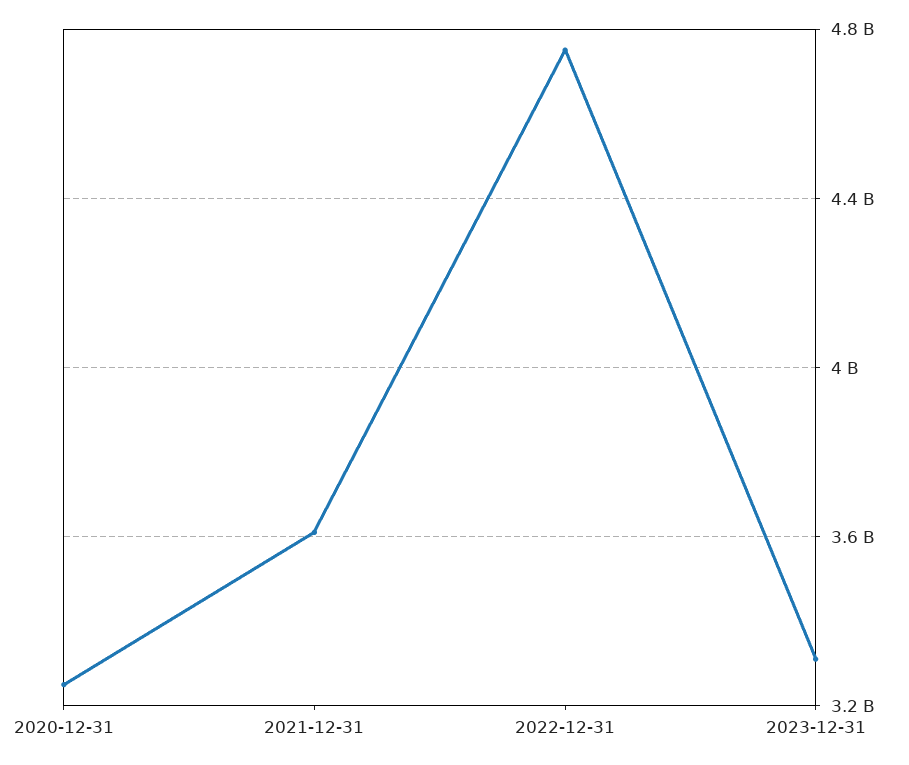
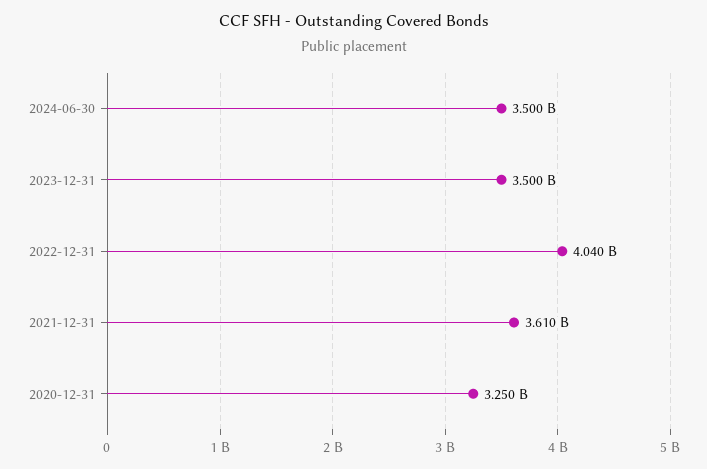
2022-12-31: 4750000000 -> 4040000000
2023-12-31: 3300000000 -> 3500000000
2024-06-30: none -> 3500000000

